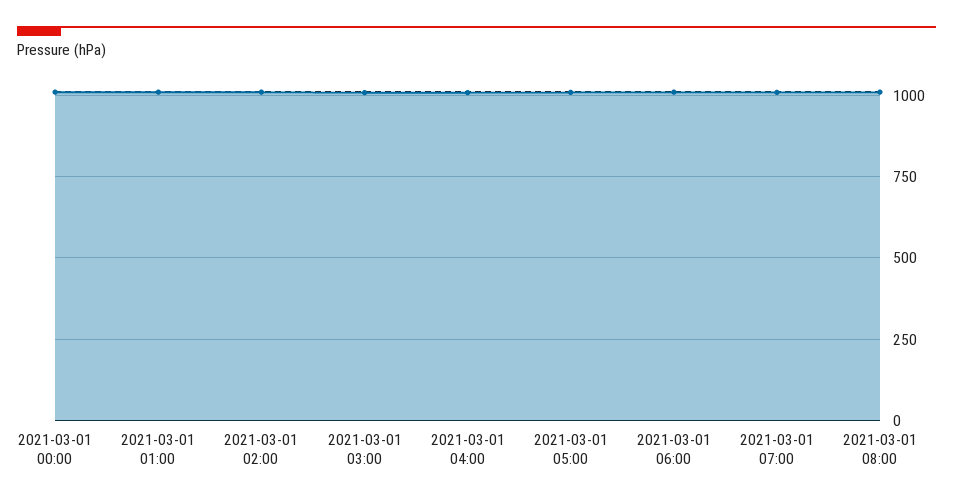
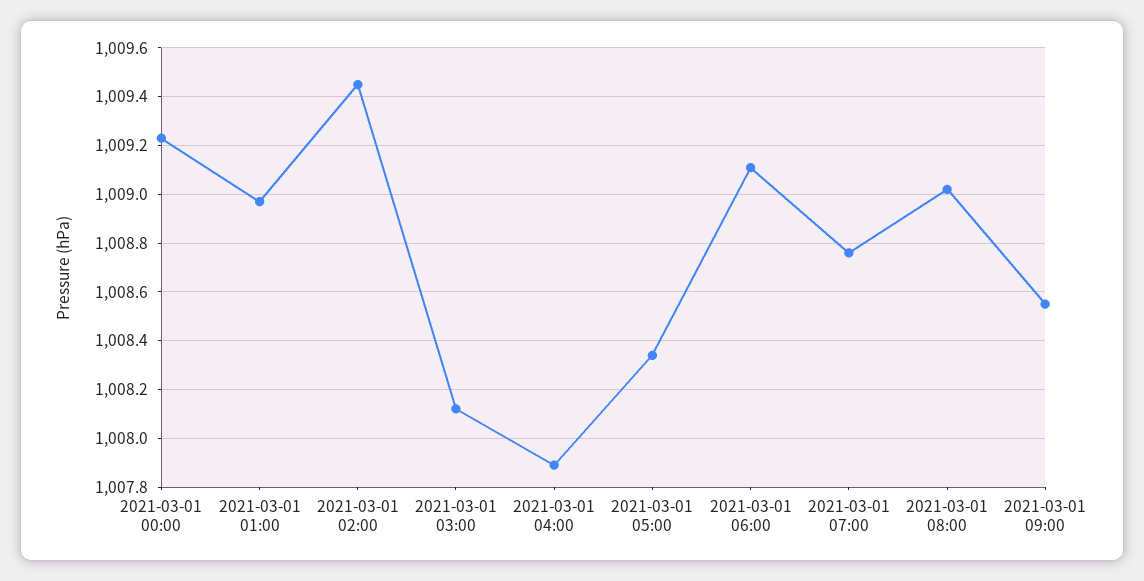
2021-03-01 09:00: none -> 1008.55

